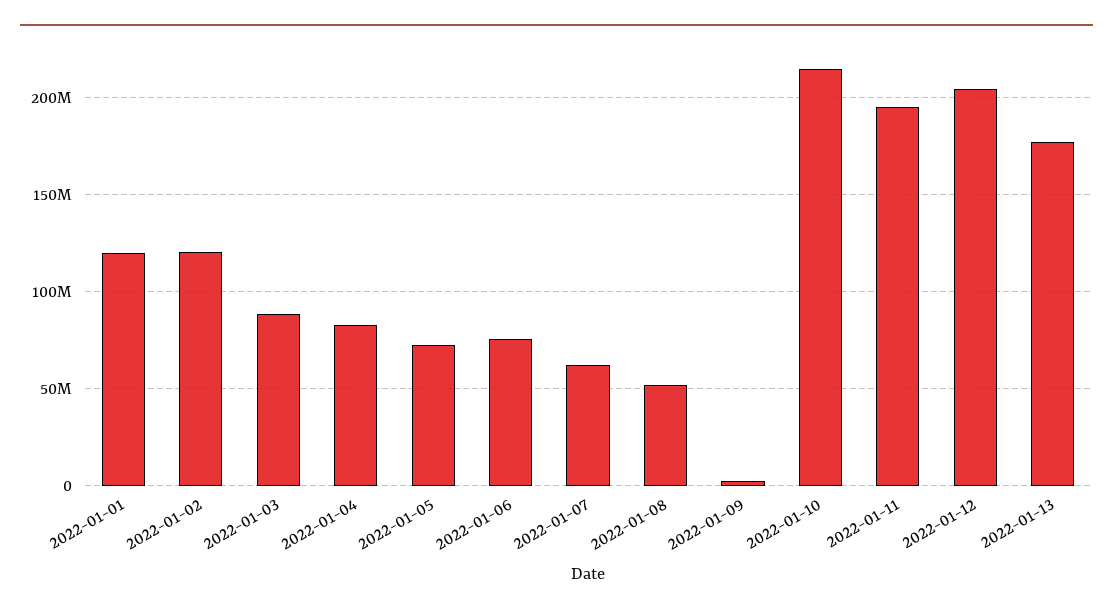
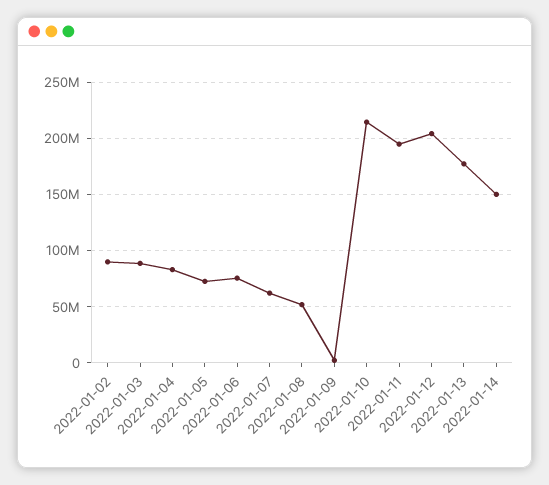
2022-01-01: 120000000 -> none
2022-01-02: 120000000 -> 90000000
2022-01-14: none -> 150000000

